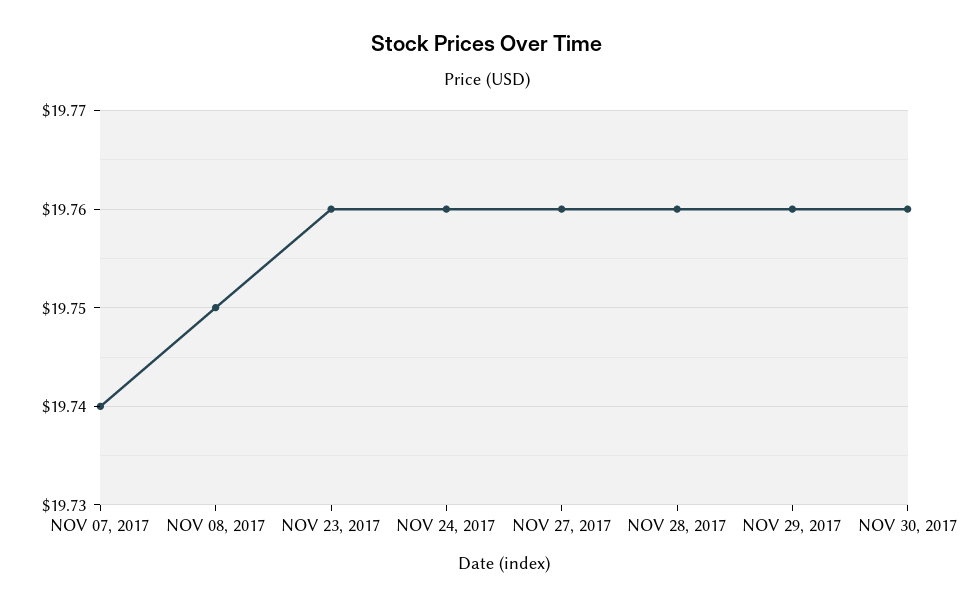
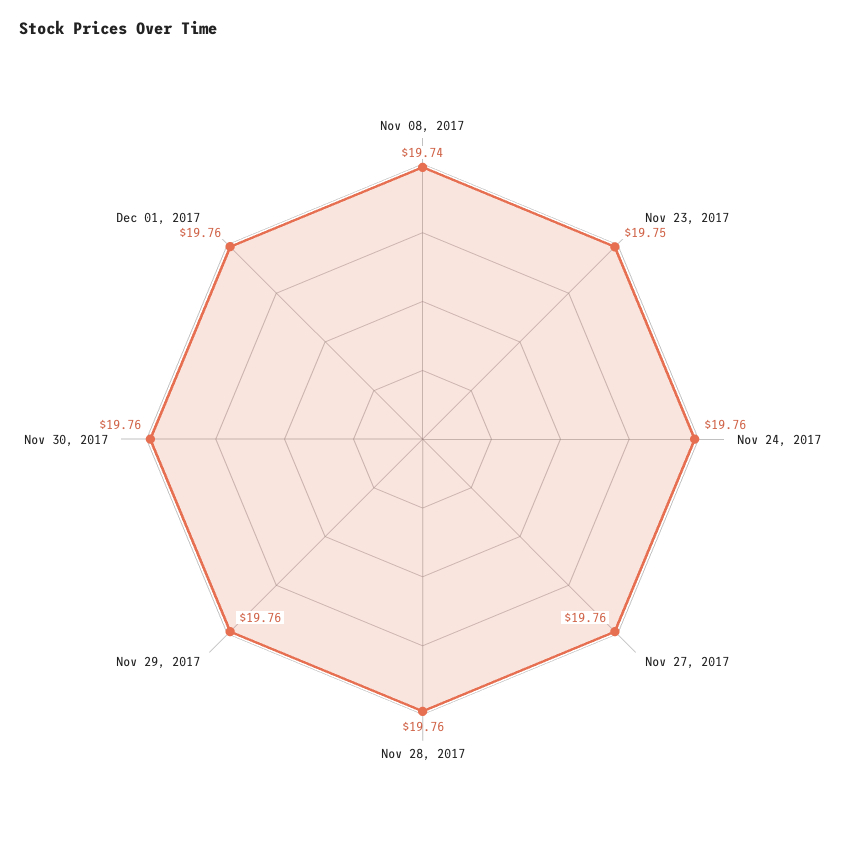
NOV 07, 2017: 19.74 -> none
NOV 08, 2017: 19.75 -> 19.74
NOV 23, 2017: 19.76 -> 19.75
Dec 01, 2017: none -> 19.76

